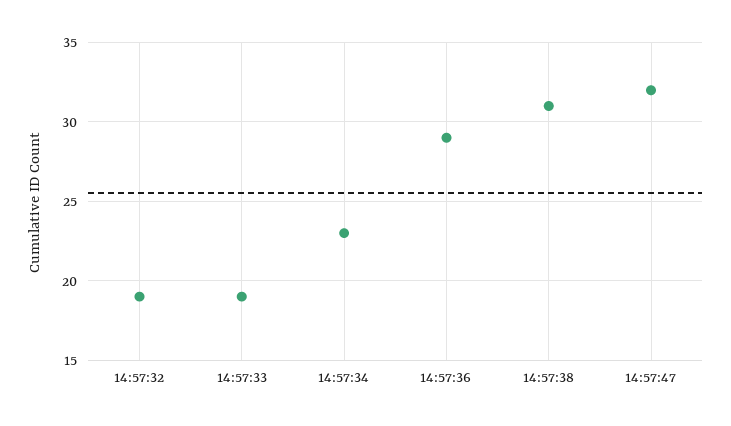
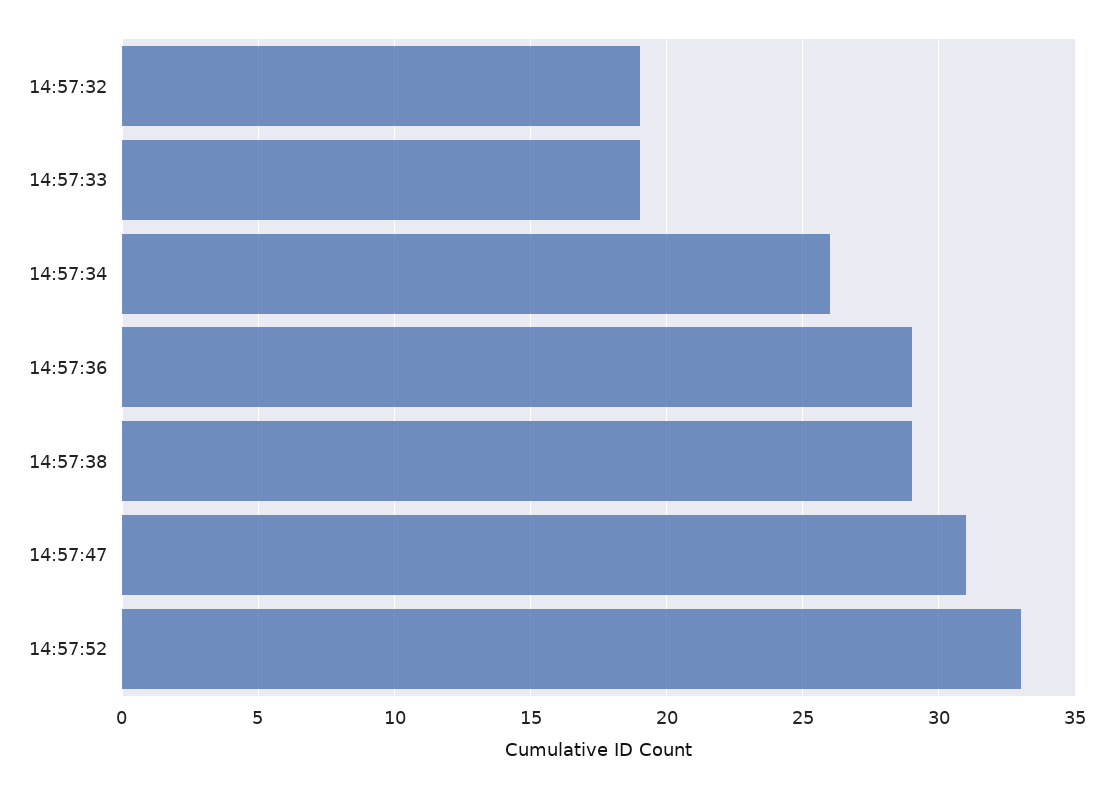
14:57:34: 23 -> 26
14:57:38: 31 -> 29
14:57:47: 32 -> 31
14:57:52: none -> 33

